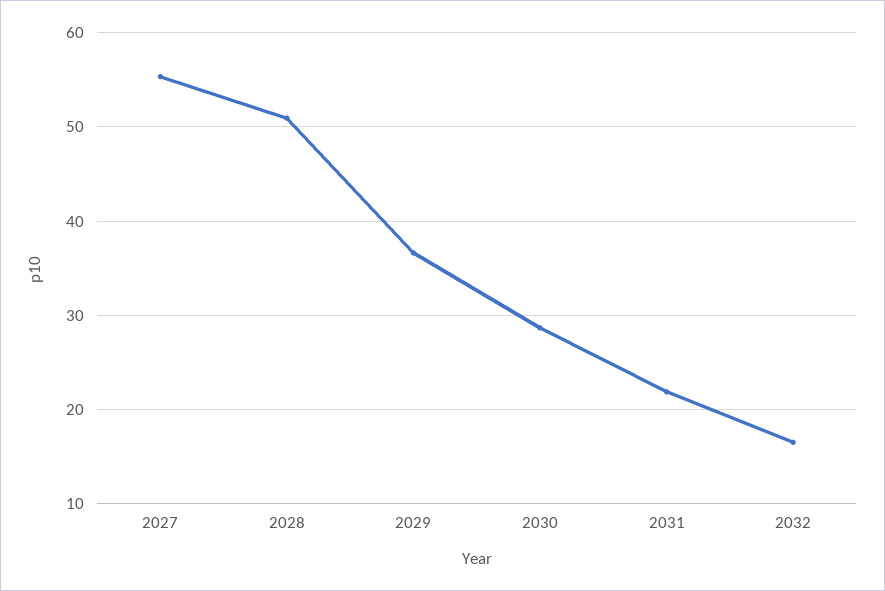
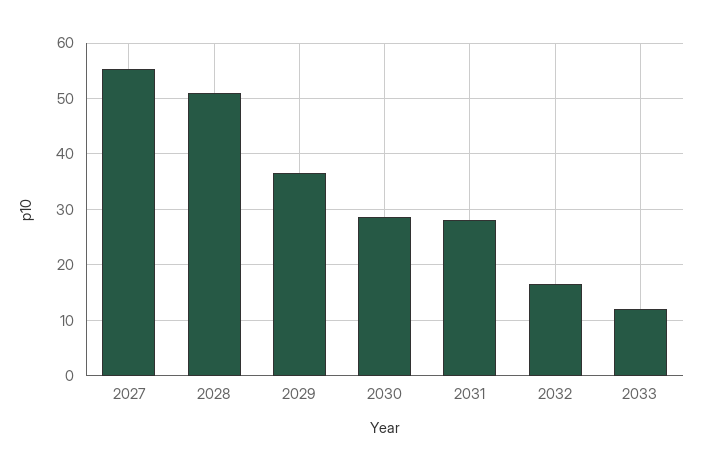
2031: 22 -> 28
2033: none -> 12

